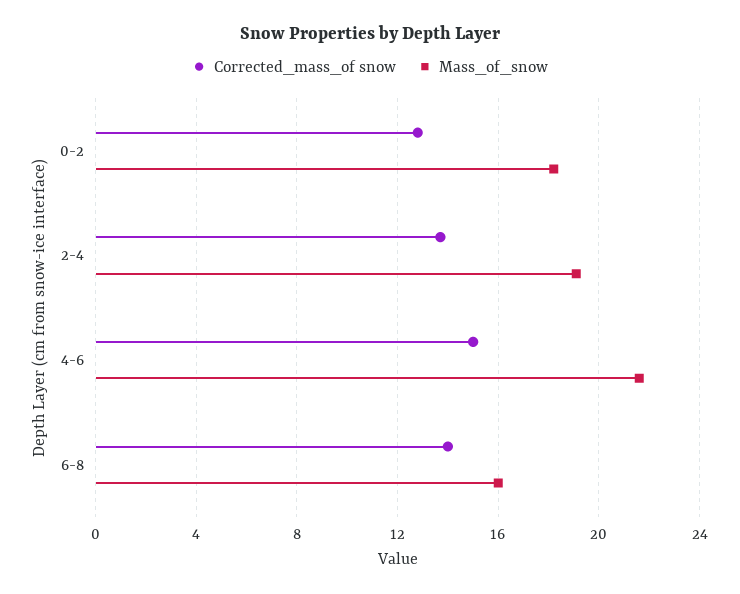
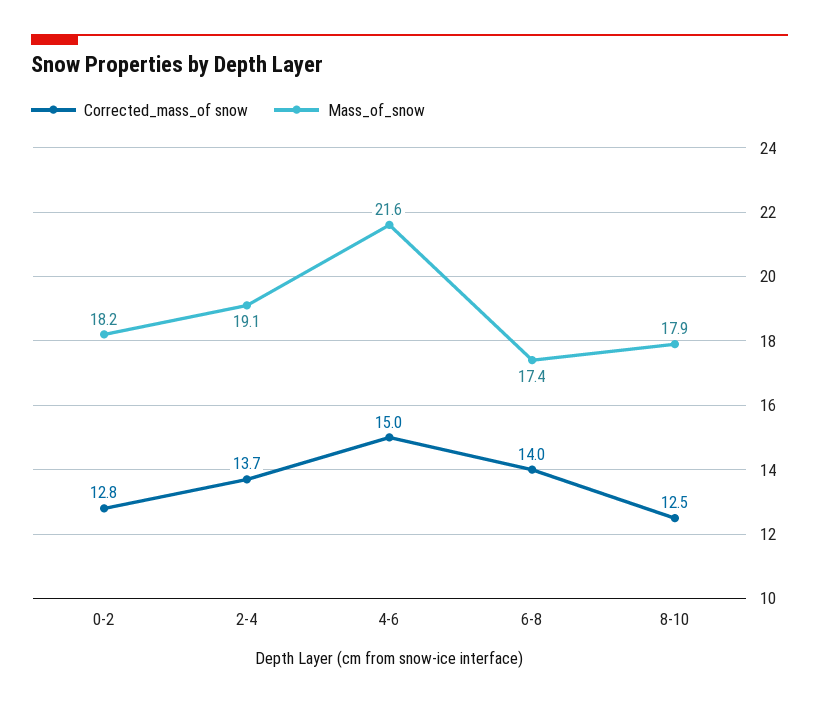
Mass_of_snow, 6-8: 16 -> 17.4
Corrected_mass_of snow, 8-10: none -> 12.5
Mass_of_snow, 8-10: none -> 17.9

